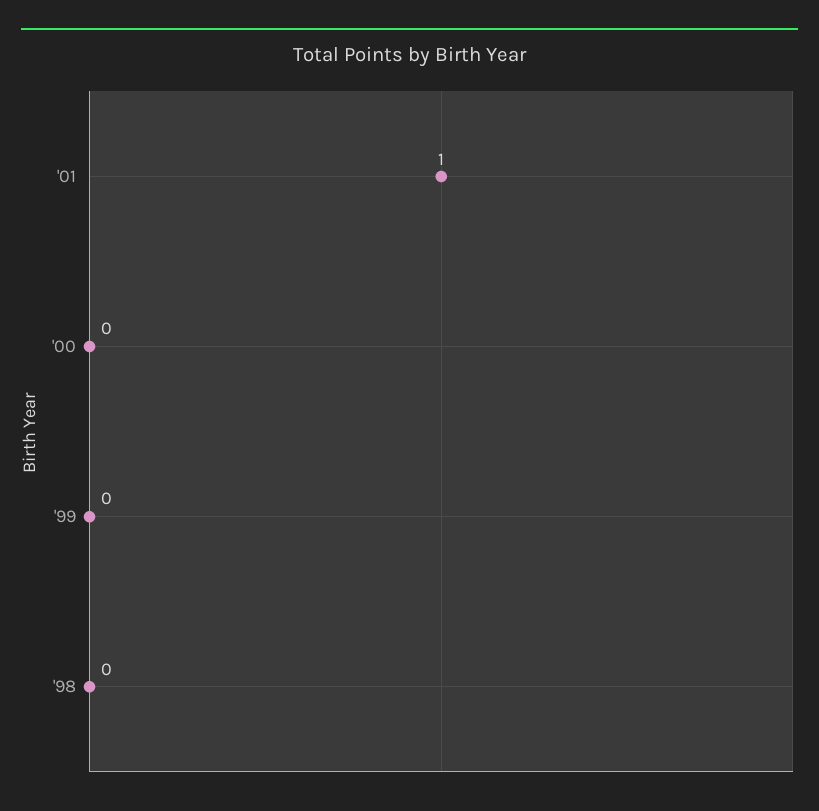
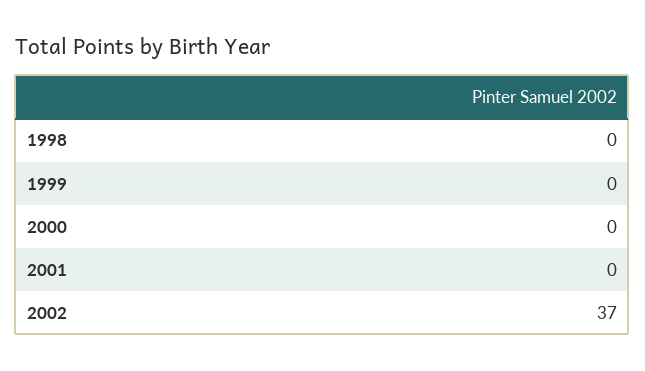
'01: 1 -> 0
2002: none -> 37

